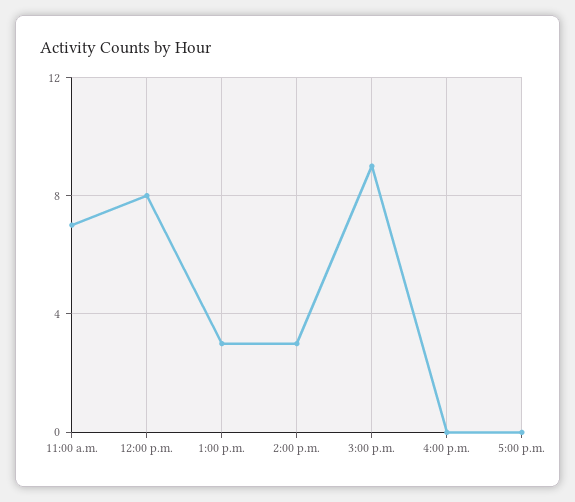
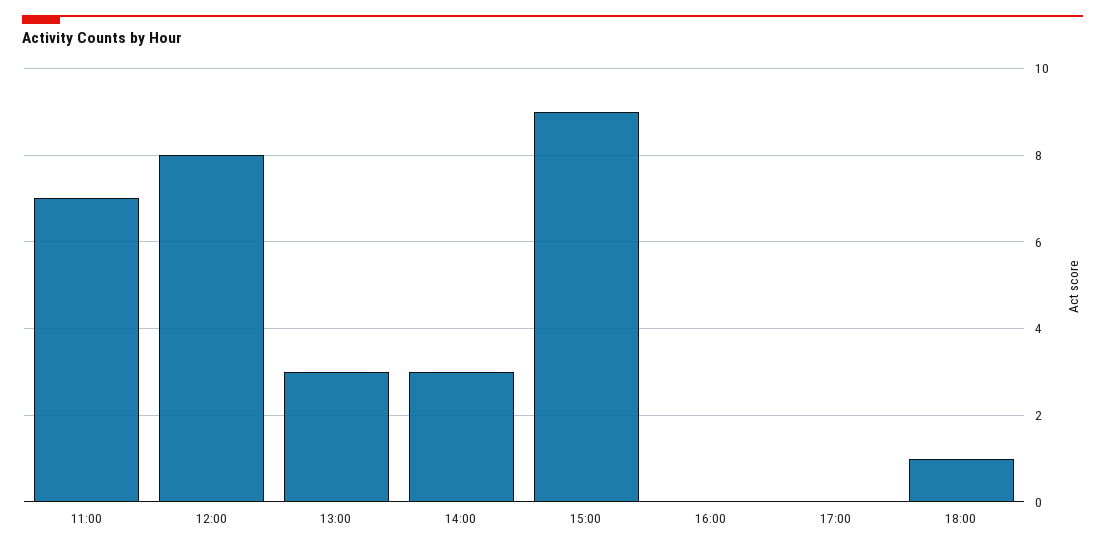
18:00: none -> 1

